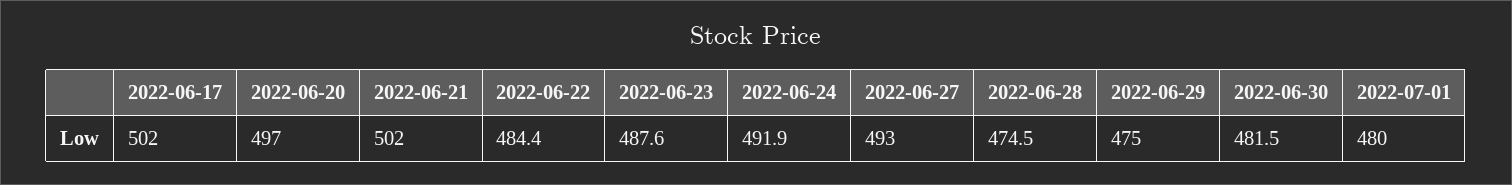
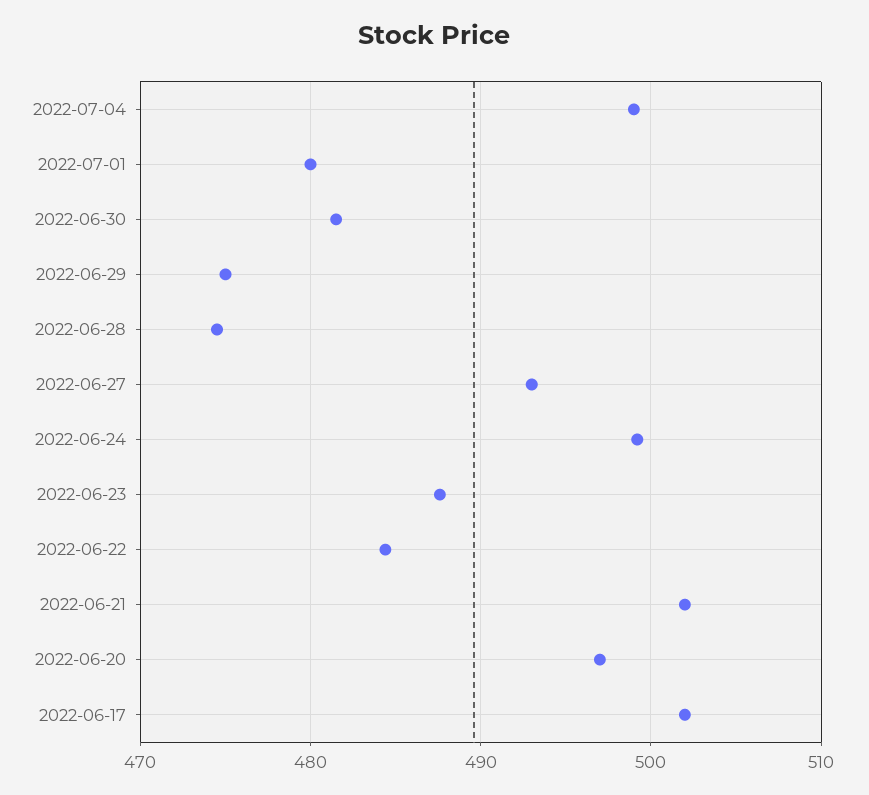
2022-06-24: 491.9 -> 499
2022-07-04: none -> 499

